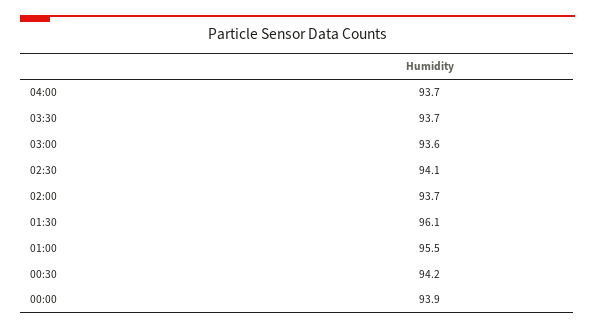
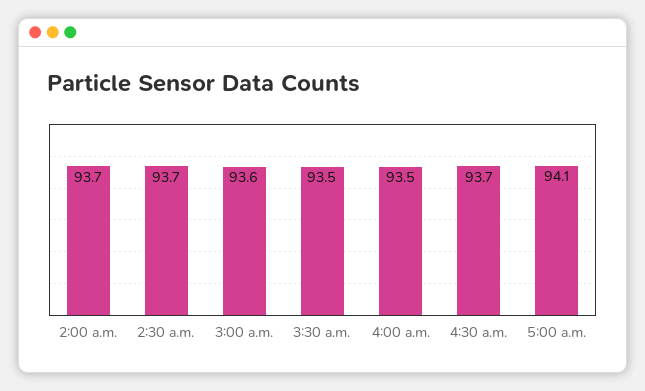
04:00: 93.7 -> 93.5
03:30: 93.7 -> 93.5
02:30: 94.1 -> 93.7
01:30: 96.1 -> none
01:00: 95.5 -> none
00:30: 94.2 -> none
00:00: 93.9 -> none
4:30 a.m.: none -> 93.7
5:00 a.m.: none -> 94.1

